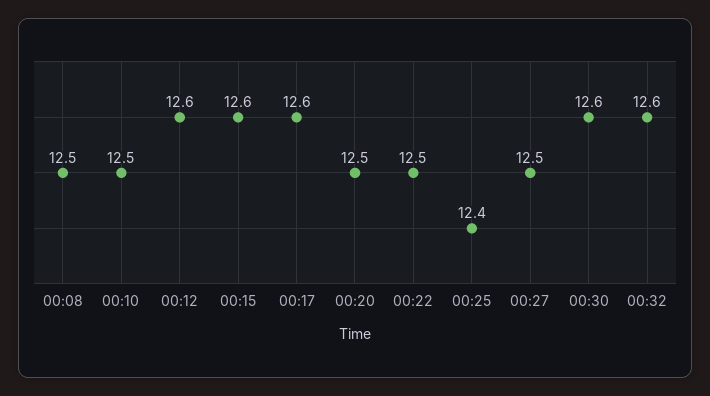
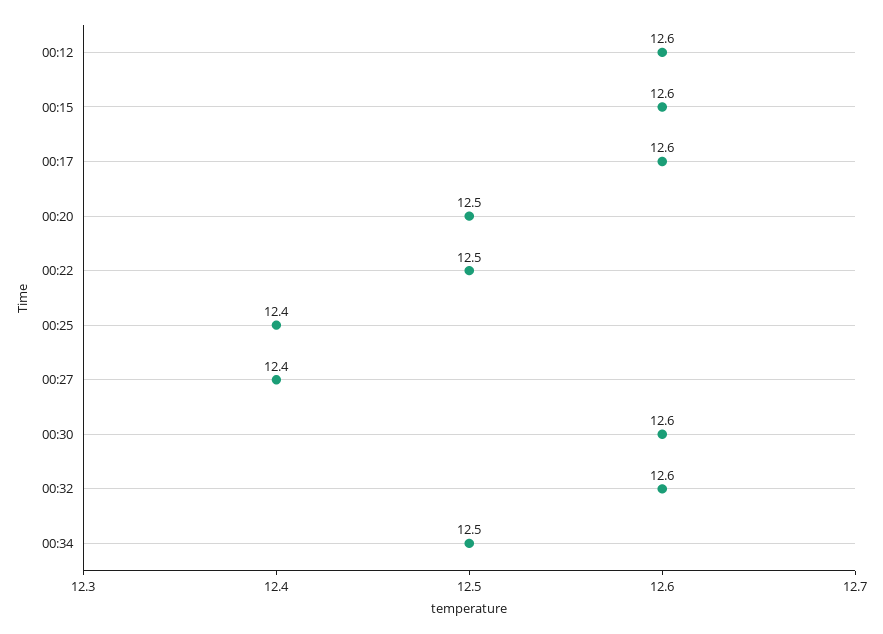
00:08: 12.5 -> none
00:10: 12.5 -> none
00:27: 12.5 -> 12.4
00:34: none -> 12.5

